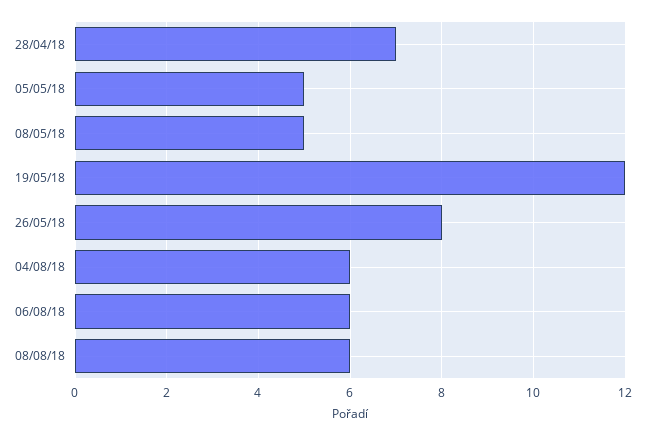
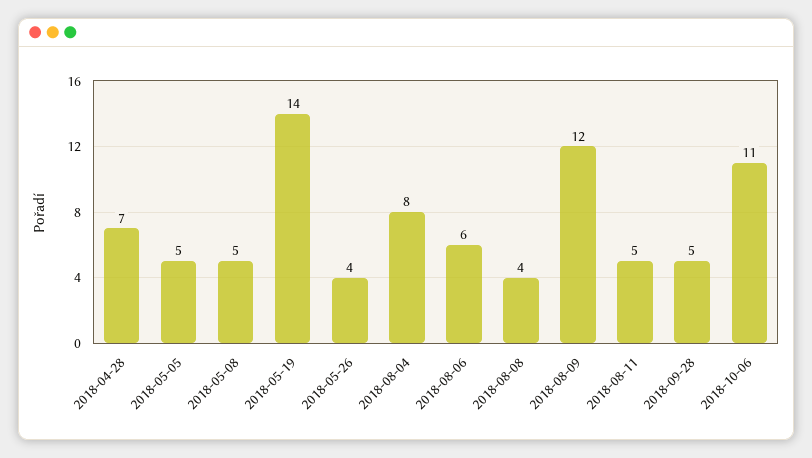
19/05/18: 12 -> 14
26/05/18: 8 -> 4
04/08/18: 6 -> 8
08/08/18: 6 -> 4
2018-08-09: none -> 12
2018-08-11: none -> 5
2018-09-28: none -> 5
2018-10-06: none -> 11

